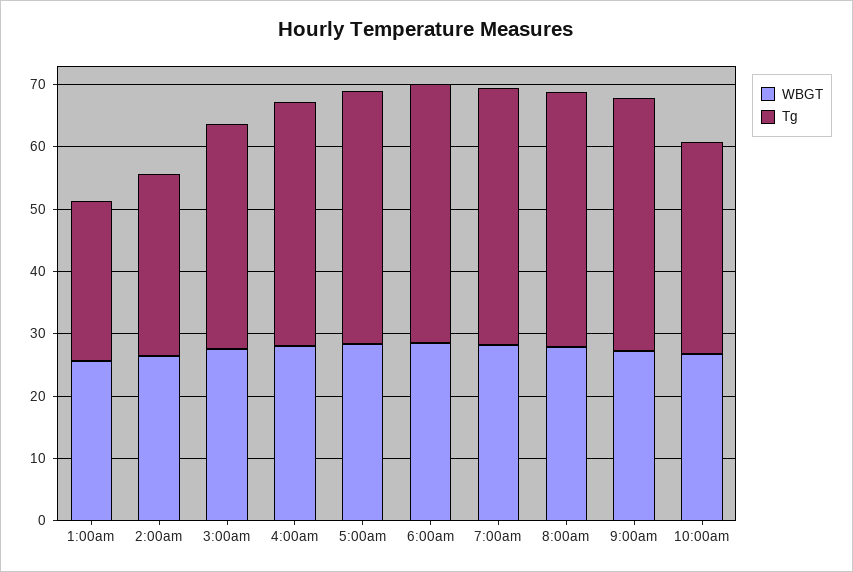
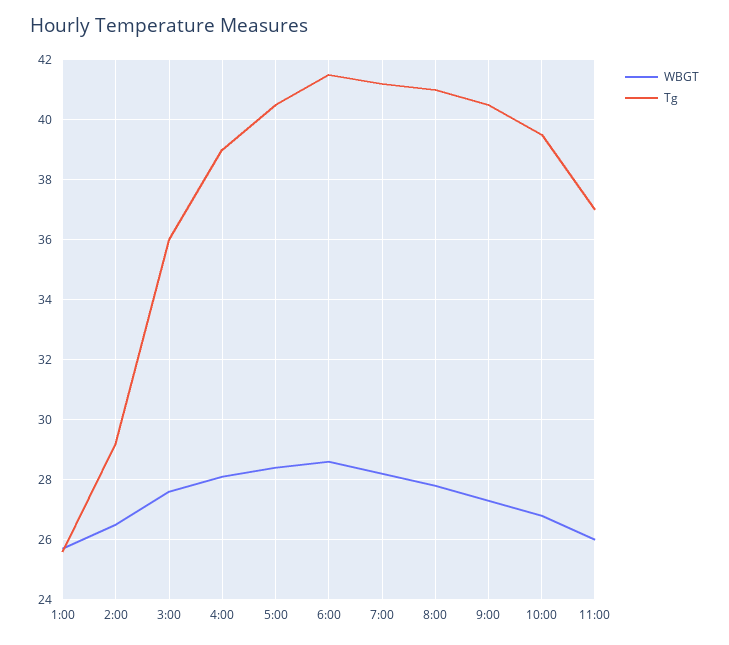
Tg, 10:00am: 34 -> 39.5
WBGT, 11:00: none -> 26
Tg, 11:00: none -> 37

